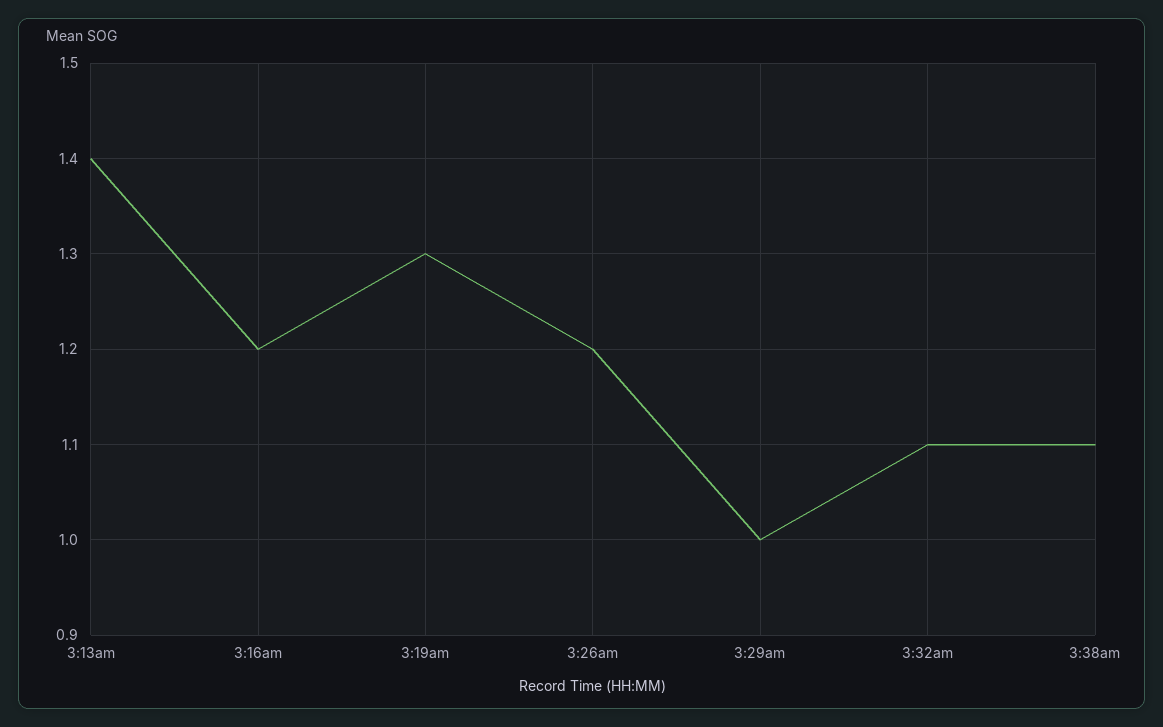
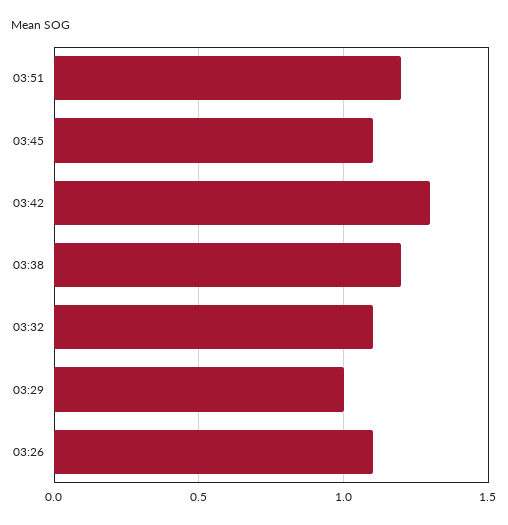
3:13am: 1.4 -> none
3:16am: 1.2 -> none
3:19am: 1.3 -> none
3:26am: 1.2 -> 1.1
3:38am: 1.1 -> 1.2
03:51: none -> 1.2
03:45: none -> 1.1
03:42: none -> 1.3

